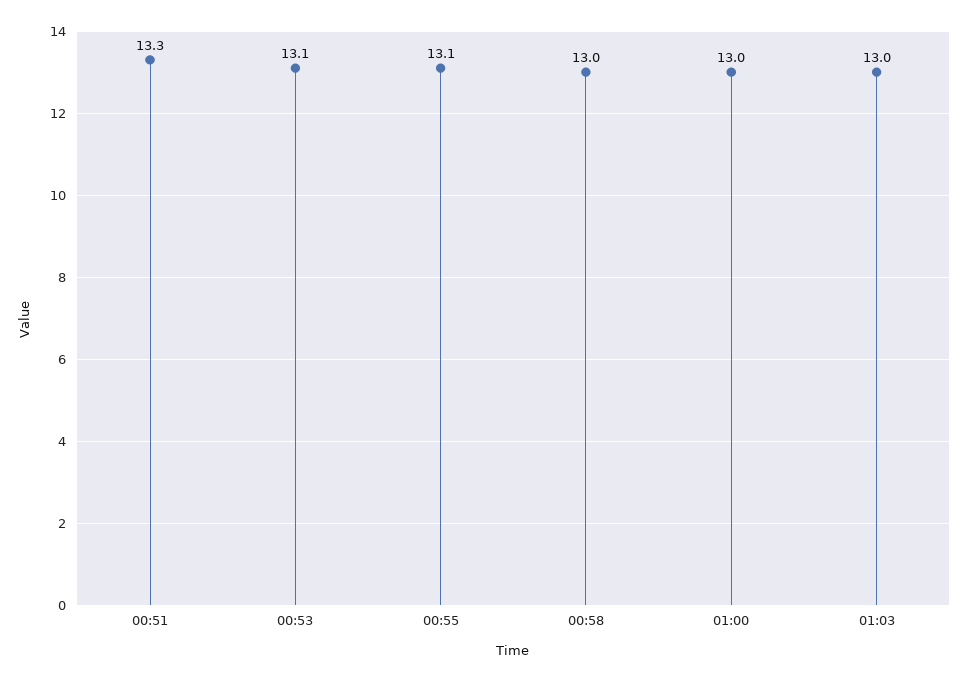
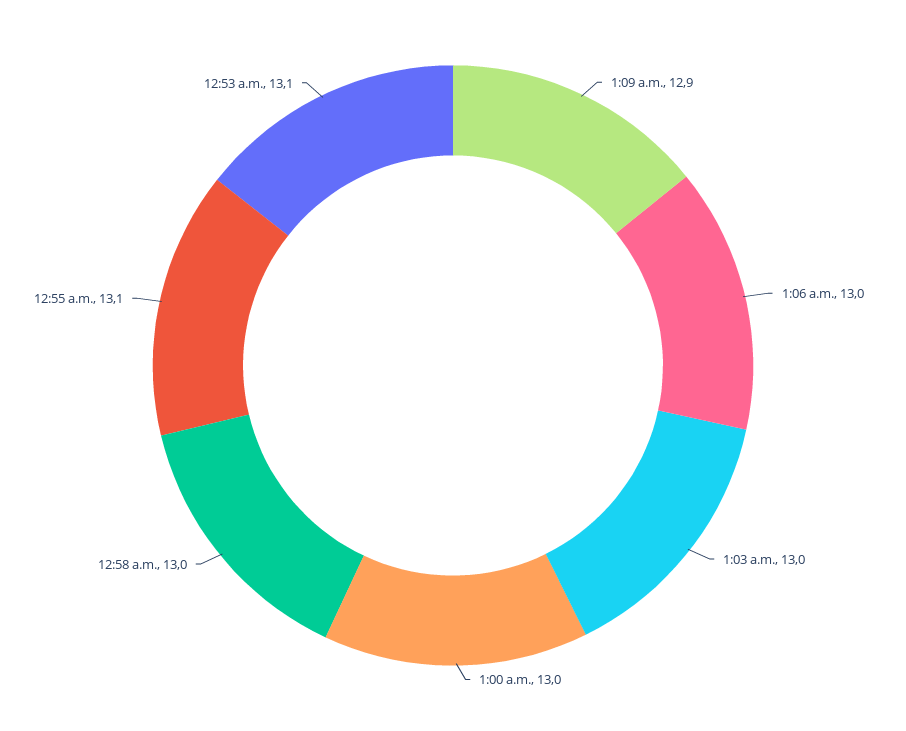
00:51: 13.3 -> none
1:09 a.m.: none -> 12.9
1:06 a.m.: none -> 13

